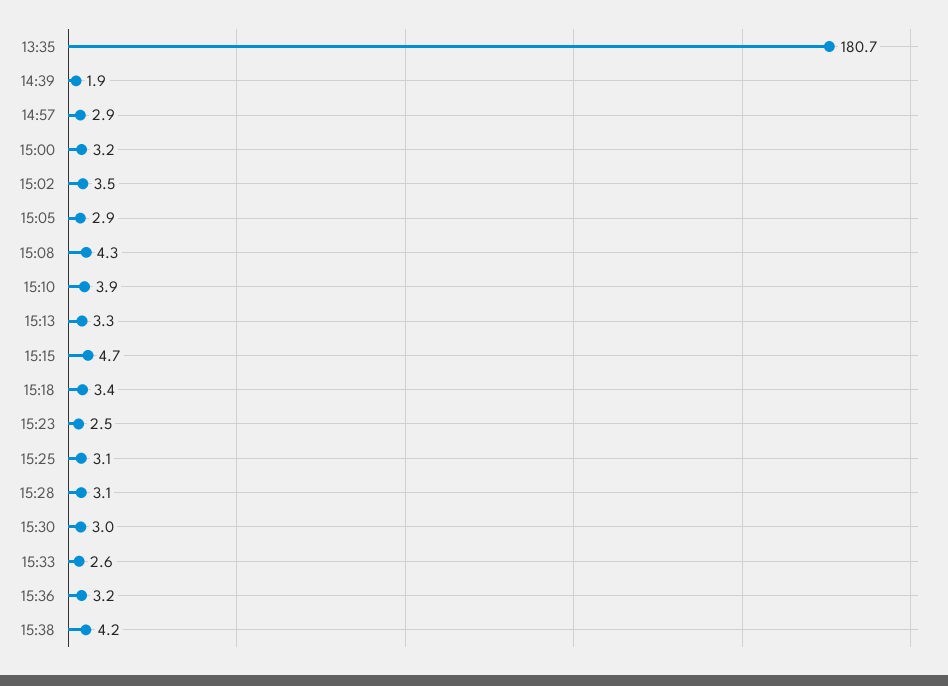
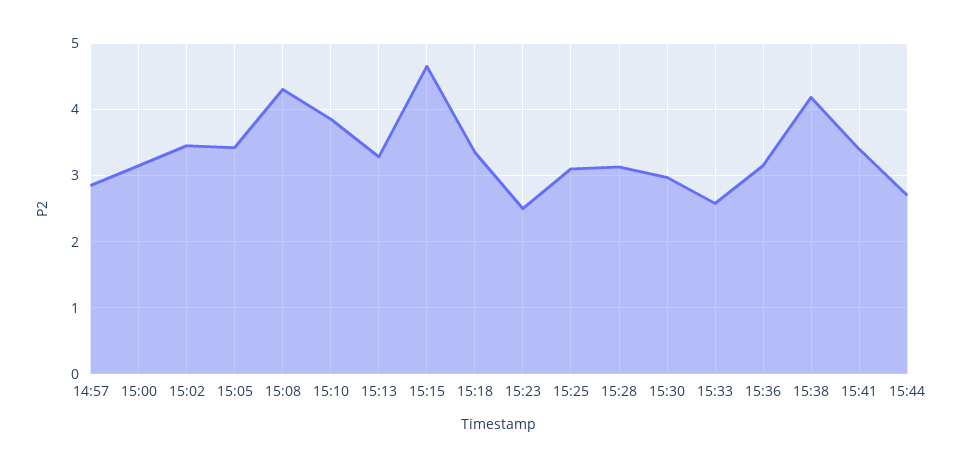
13:35: 180.7 -> none
14:39: 1.9 -> none
15:05: 2.9 -> 3.4
15:41: none -> 3.4
15:44: none -> 2.7

